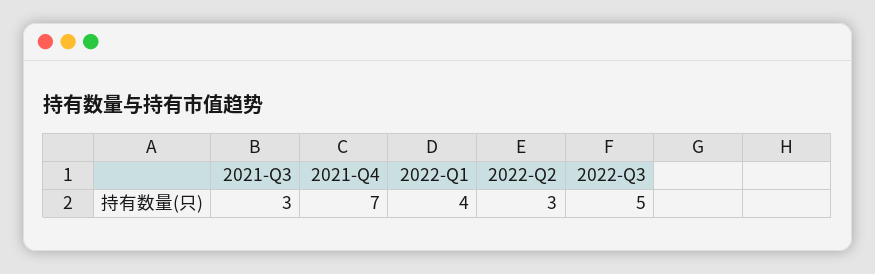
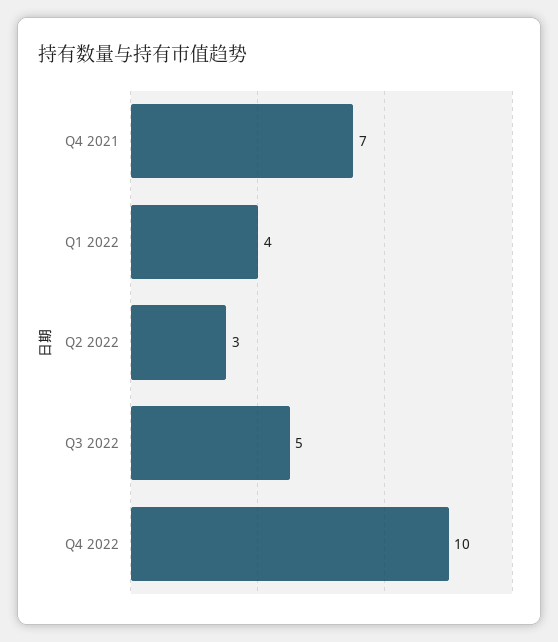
2021-Q3: 3 -> none
Q4 2022: none -> 10

